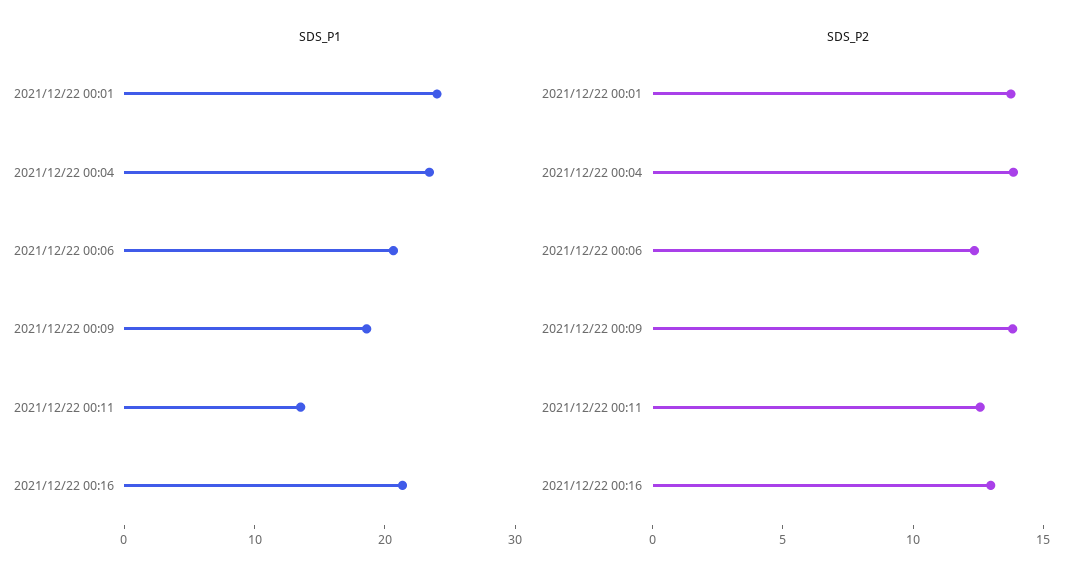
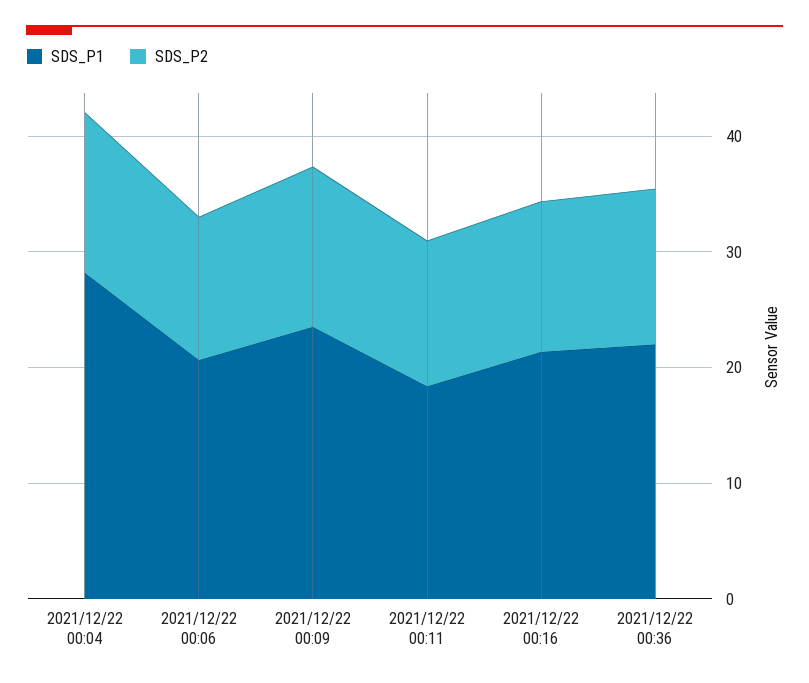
SDS_P1, 2021/12/22 00:01: 24 -> none
SDS_P1, 2021/12/22 00:04: 24 -> 28
SDS_P1, 2021/12/22 00:09: 18 -> 24
SDS_P1, 2021/12/22 00:11: 14 -> 18
SDS_P2, 2021/12/22 00:01: 14 -> none
SDS_P1, 2021/12/22 00:36: none -> 22
SDS_P2, 2021/12/22 00:36: none -> 14

